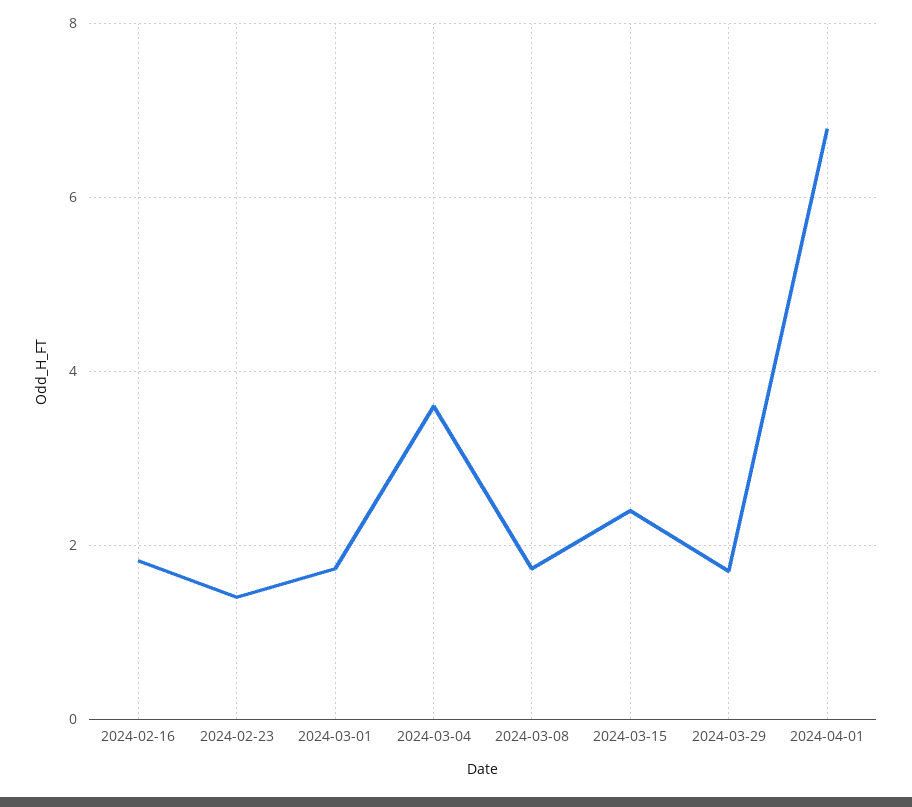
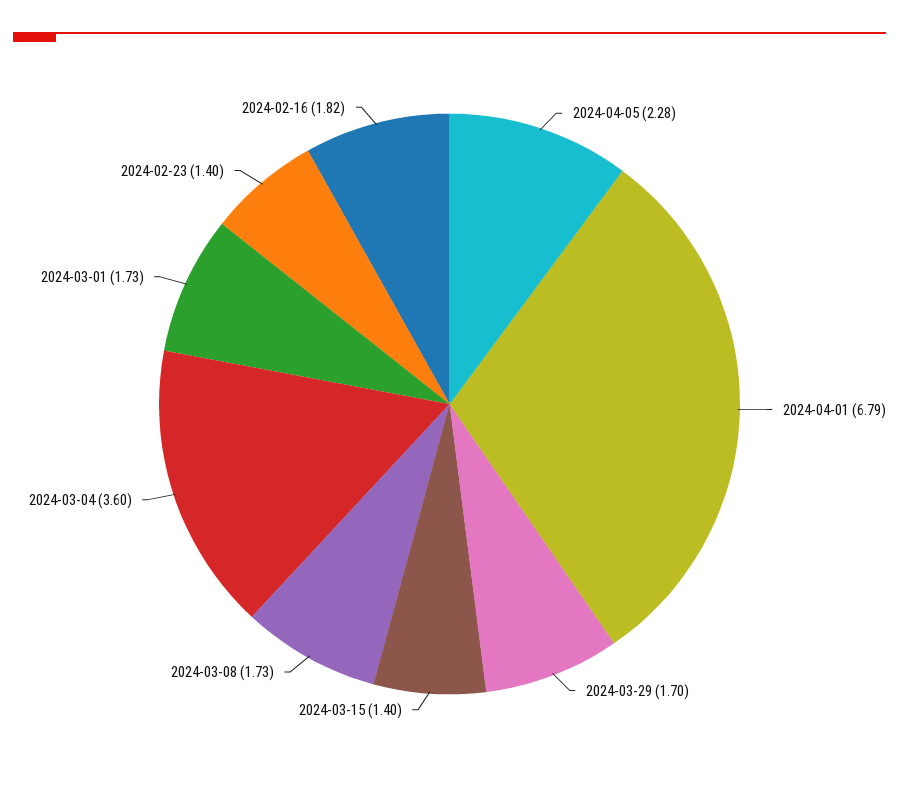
2024-03-15: 2.4 -> 1.4
2024-04-05: none -> 2.28

